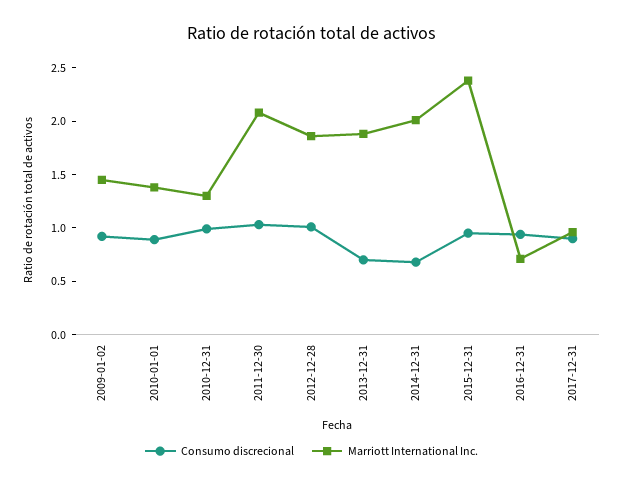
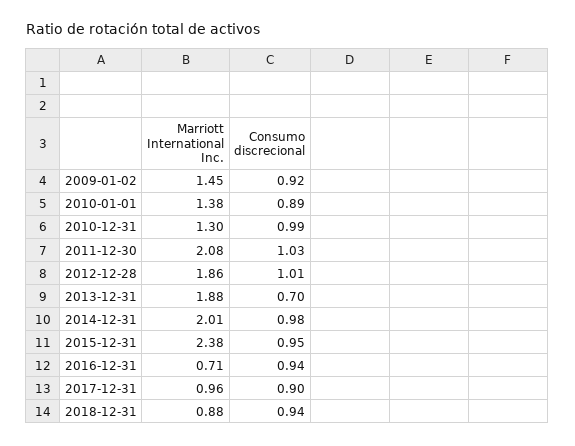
Consumo discrecional, 2014-12-31: 0.7 -> 0.98
Marriott International Inc., 2018-12-31: none -> 0.88
Consumo discrecional, 2018-12-31: none -> 0.94

